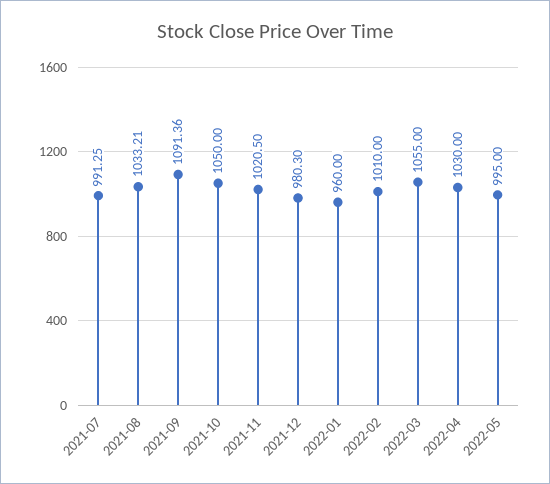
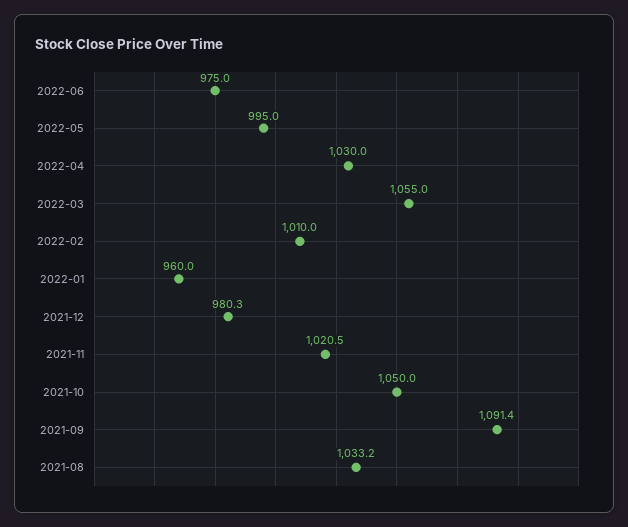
2021-07: 991.25 -> none
2022-06: none -> 975

